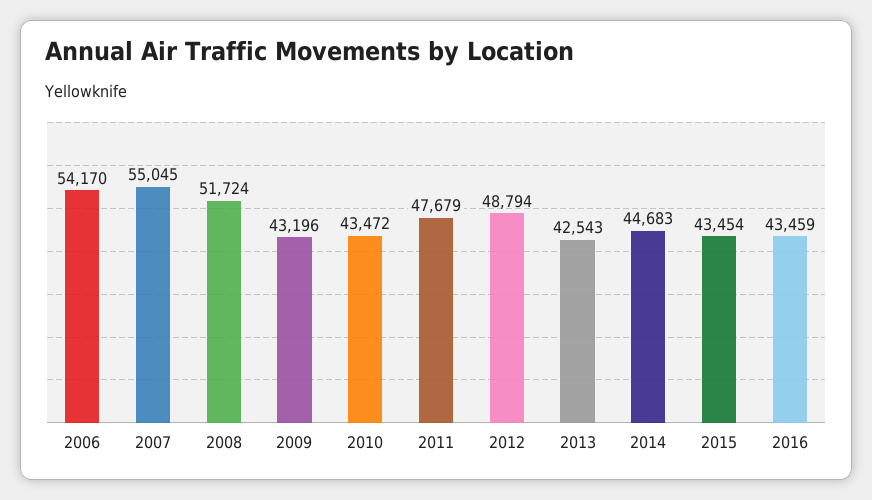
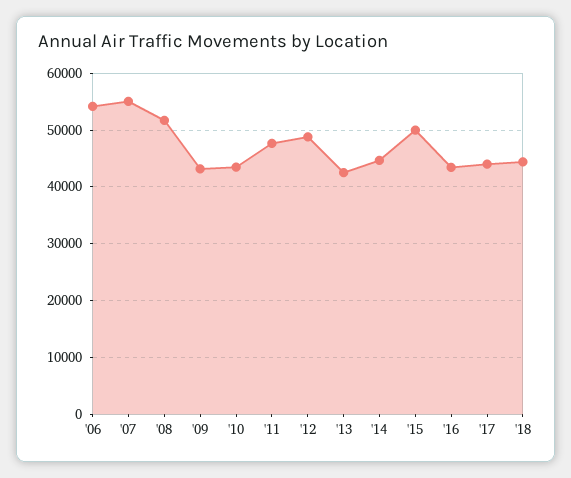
2015: 43454 -> 50000
'17: none -> 44000
'18: none -> 44000

